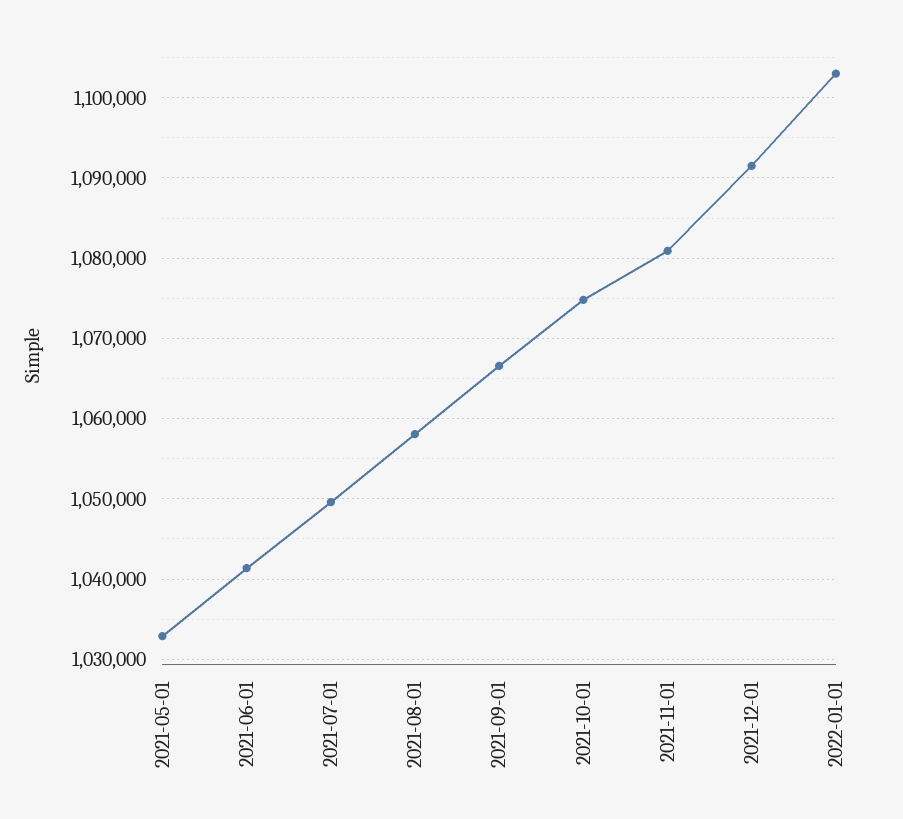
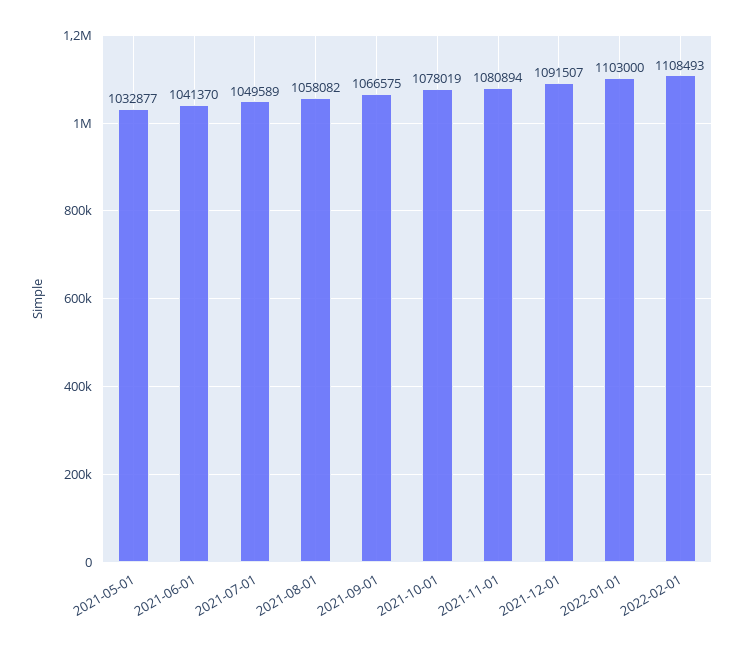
2021-10-01: 1075000 -> 1078019
2022-02-01: none -> 1108493

